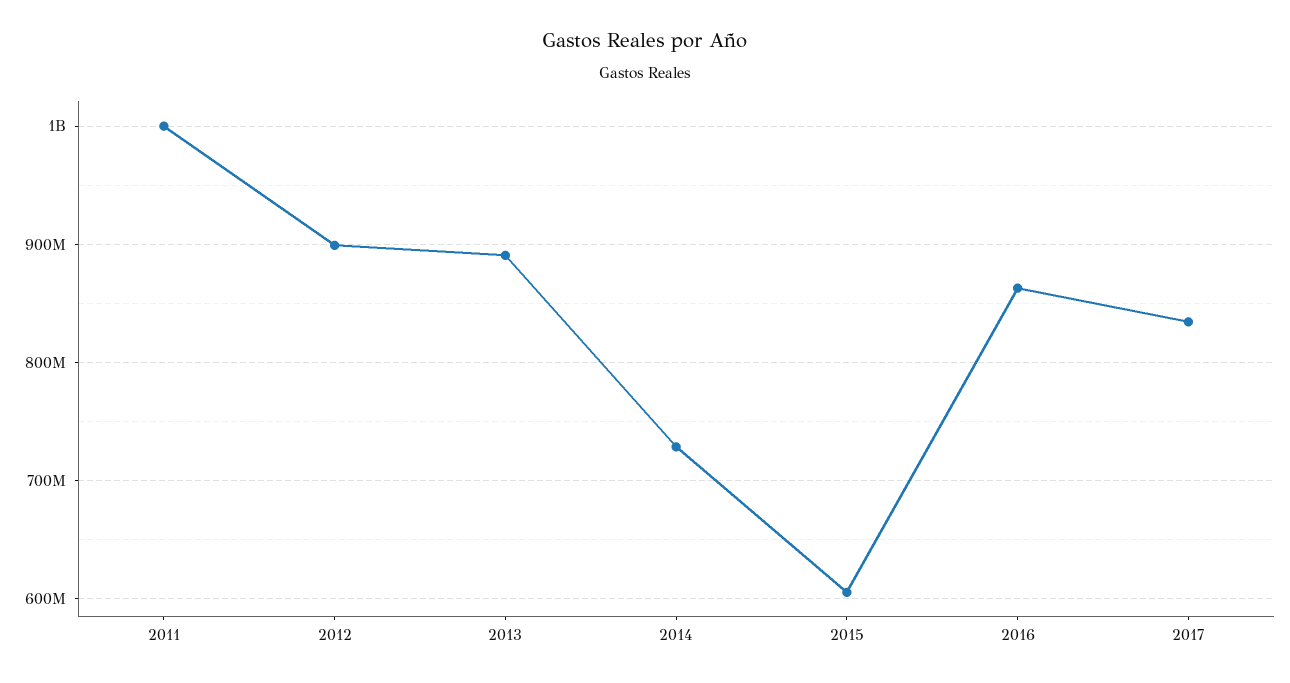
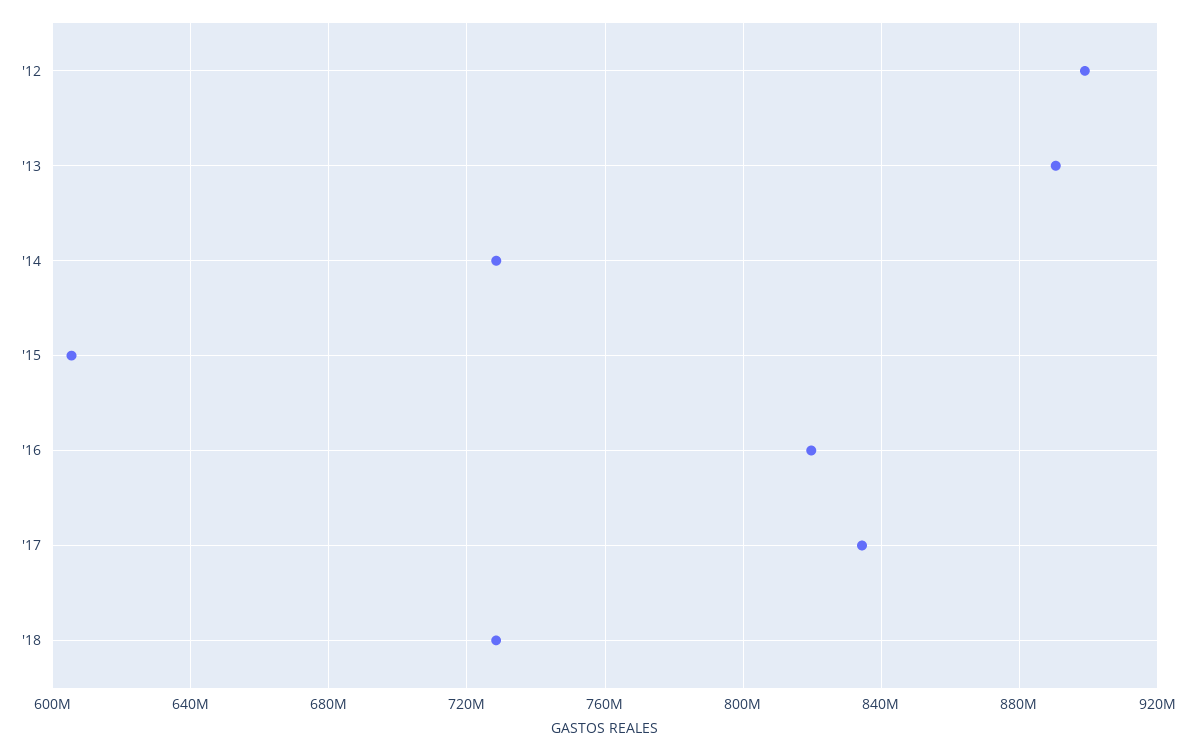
2011: 1000000000 -> none
2016: 860000000 -> 820000000
'18: none -> 730000000

